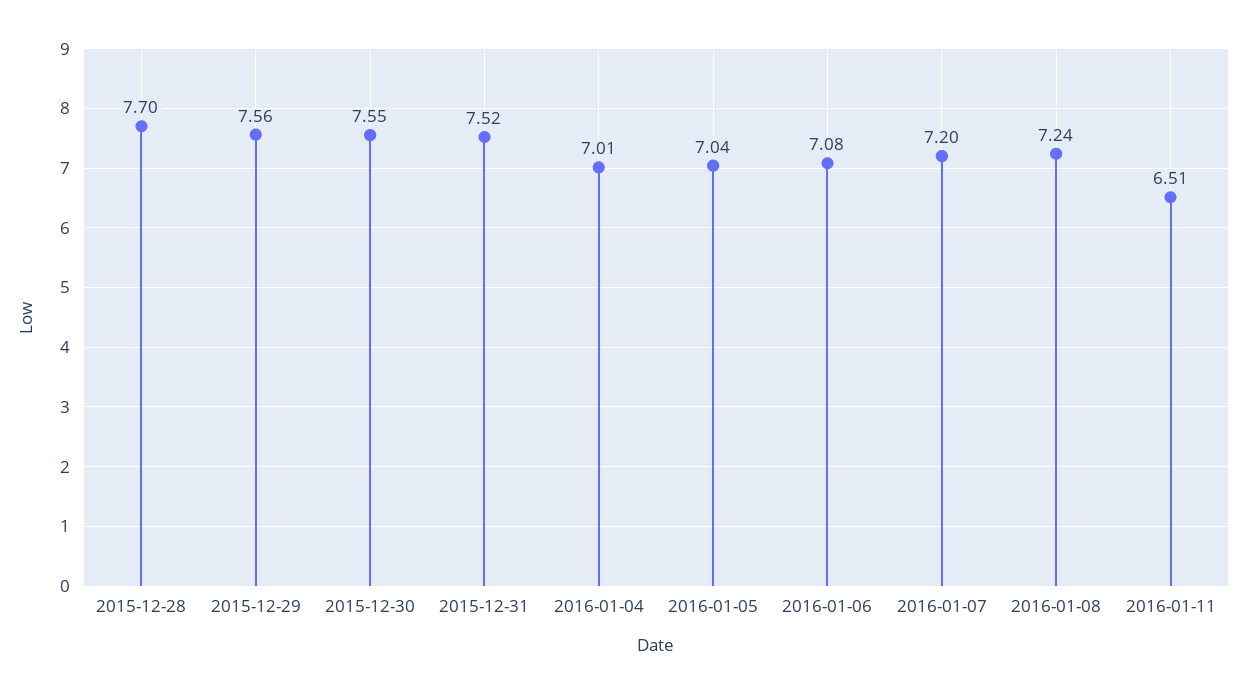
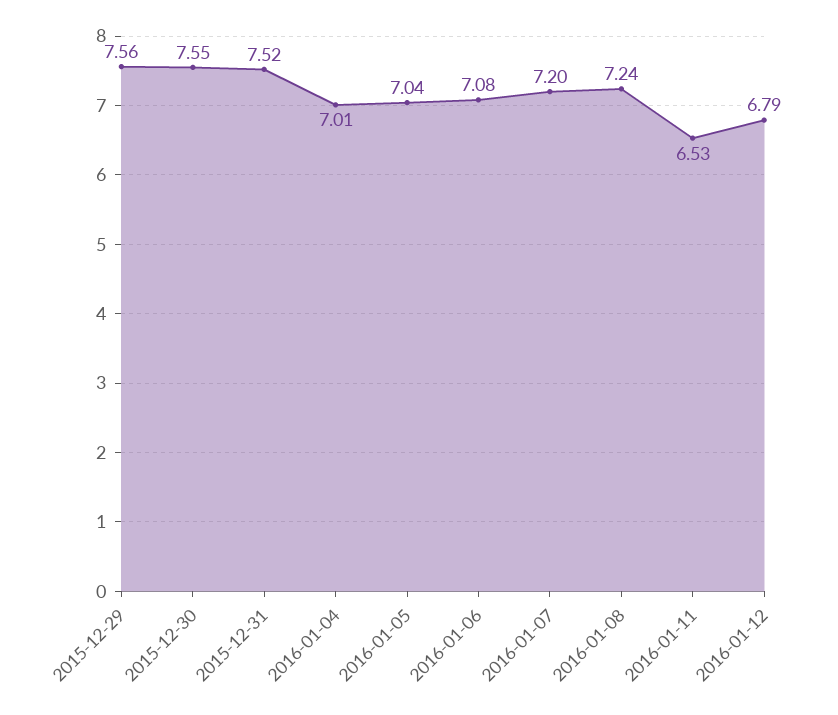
2015-12-28: 7.7 -> none
2016-01-11: 6.51 -> 6.53
2016-01-12: none -> 6.79

